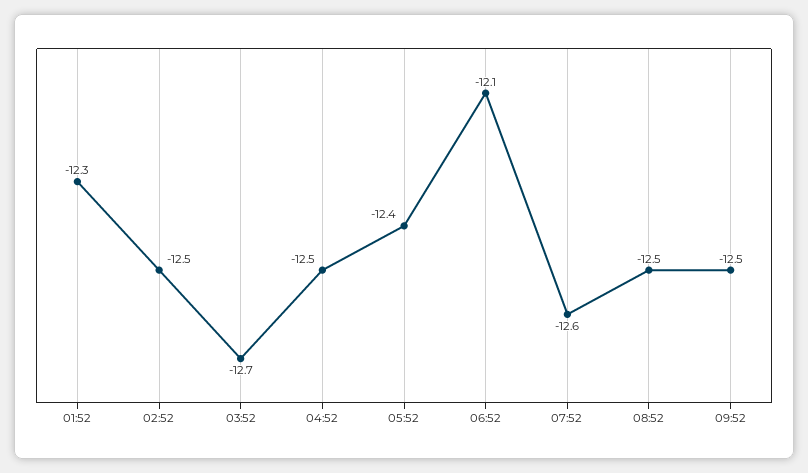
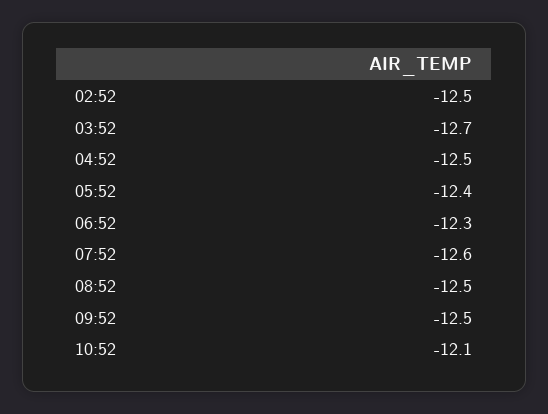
01:52: -12.3 -> none
06:52: -12.1 -> -12.3
10:52: none -> -12.1

